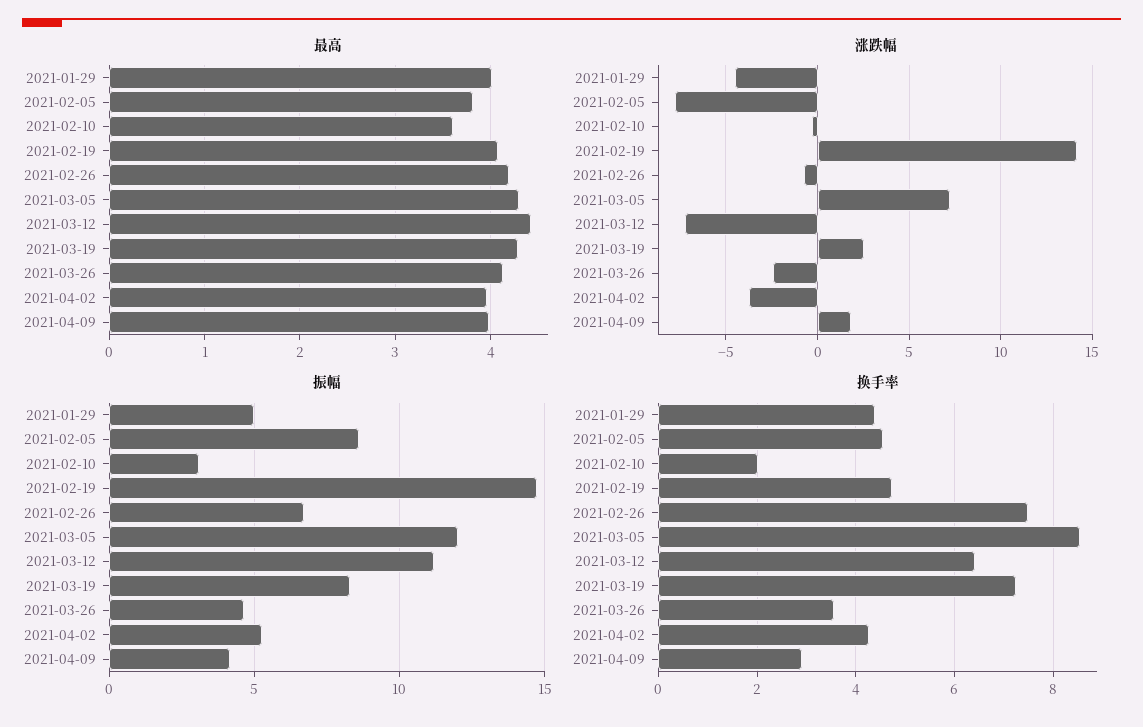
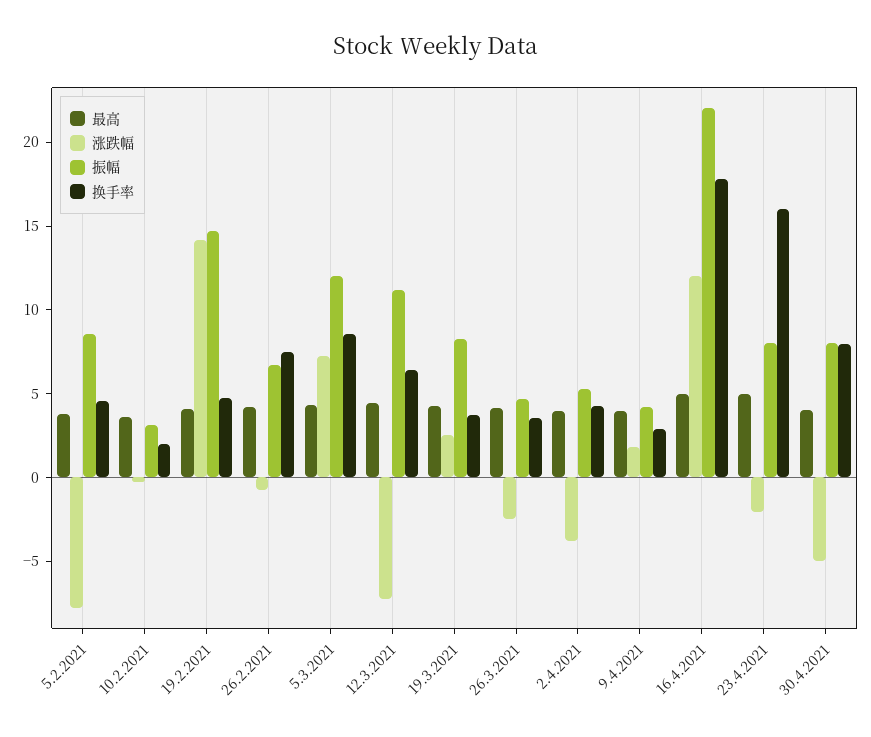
最高, 2021-01-29: 4 -> none
涨跌幅, 2021-01-29: -4.5 -> none
振幅, 2021-01-29: 5 -> none
换手率, 2021-01-29: 4.4 -> none
换手率, 2021-03-19: 7.2 -> 4
最高, 16.4.2021: none -> 5
涨跌幅, 16.4.2021: none -> 12
振幅, 16.4.2021: none -> 22
换手率, 16.4.2021: none -> 18
最高, 23.4.2021: none -> 5
涨跌幅, 23.4.2021: none -> -2
振幅, 23.4.2021: none -> 8
换手率, 23.4.2021: none -> 16
最高, 30.4.2021: none -> 4
涨跌幅, 30.4.2021: none -> -5
振幅, 30.4.2021: none -> 8
换手率, 30.4.2021: none -> 8

